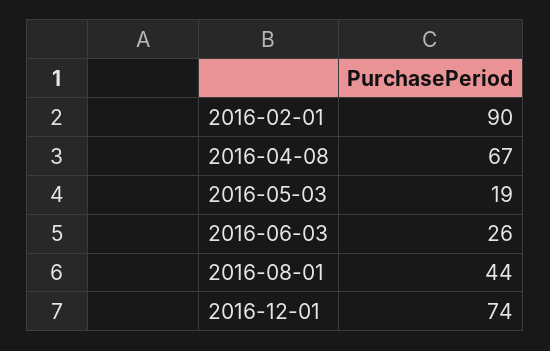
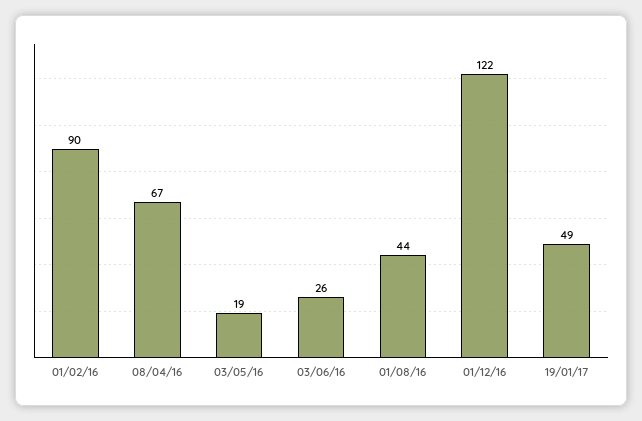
2016-12-01: 74 -> 122
19/01/17: none -> 49

